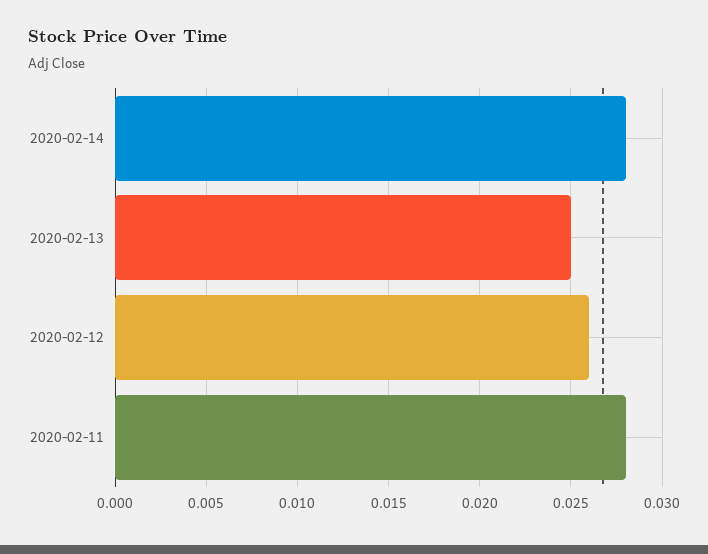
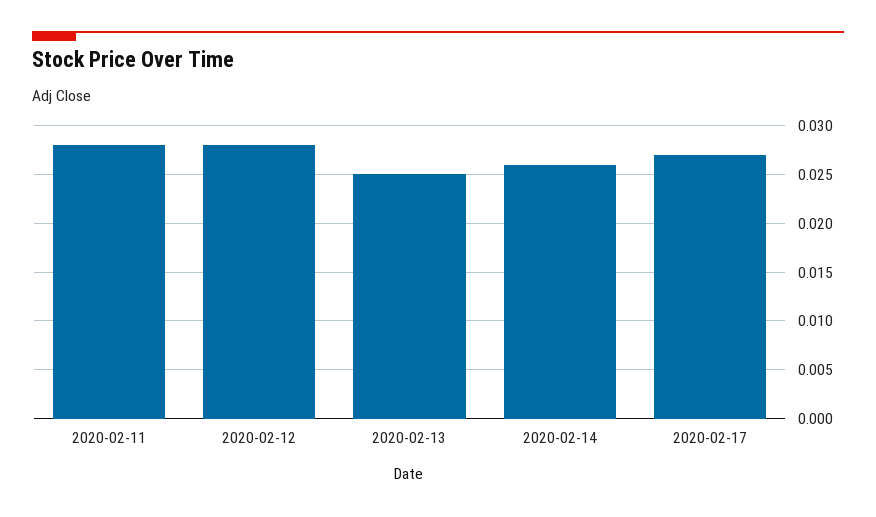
2020-02-14: 0.028 -> 0.026
2020-02-12: 0.026 -> 0.028
2020-02-17: none -> 0.027

